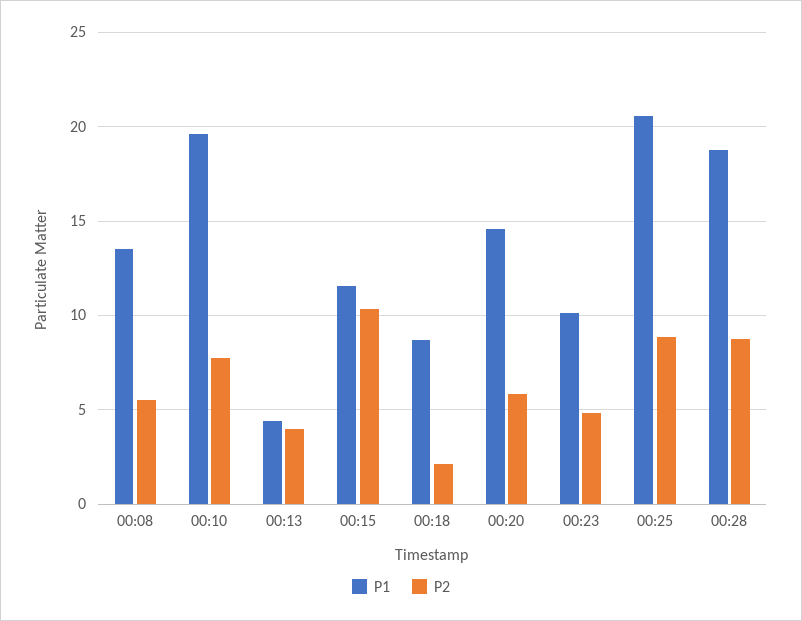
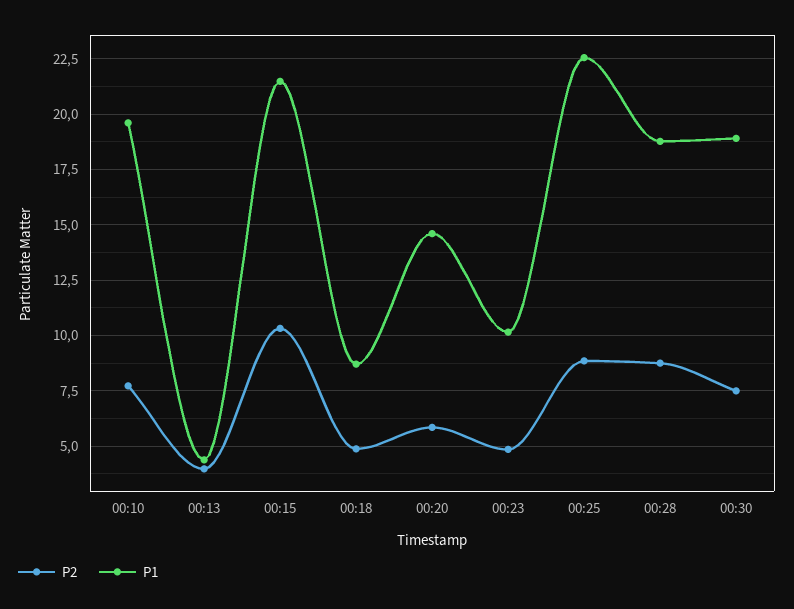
P1, 00:08: 13.5 -> none
P2, 00:08: 5.5 -> none
P1, 00:15: 11.5 -> 21.5
P2, 00:18: 2 -> 5
P1, 00:25: 20.5 -> 22.5
P2, 00:30: none -> 7.5
P1, 00:30: none -> 19

